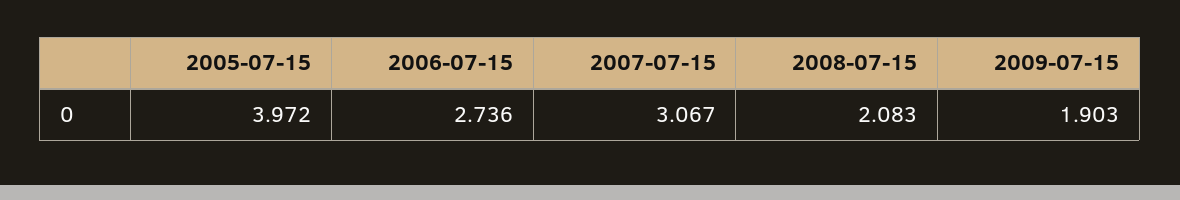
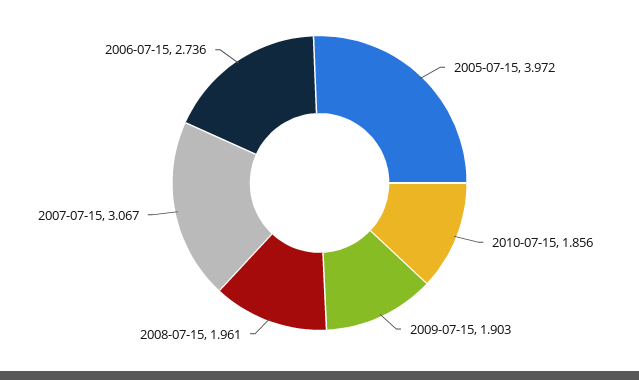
2008-07-15: 2.083 -> 1.961
2010-07-15: none -> 1.856

